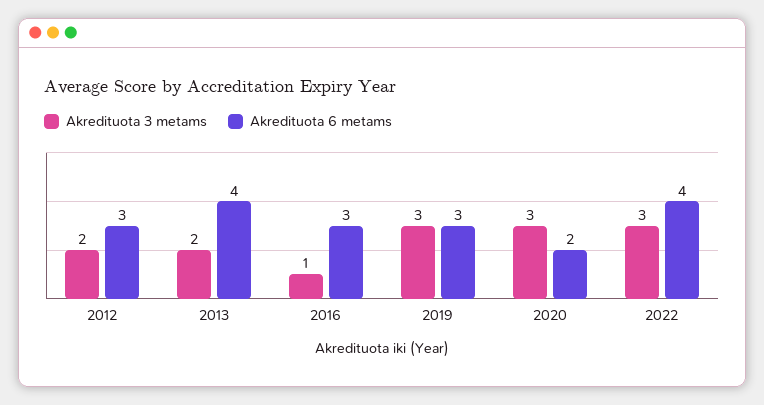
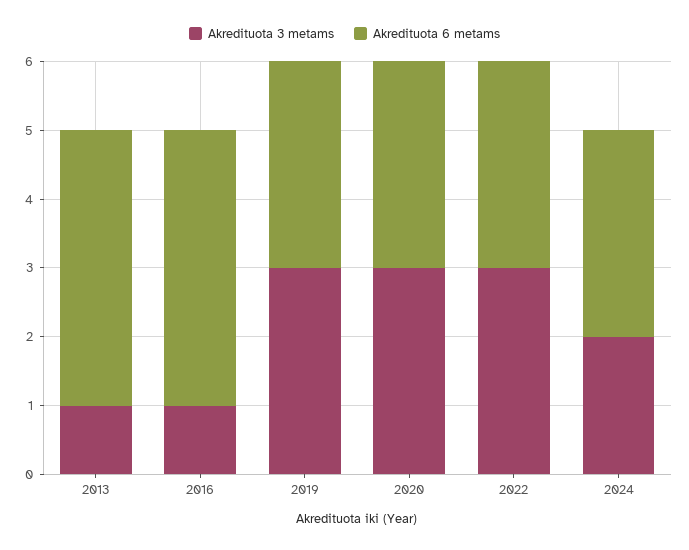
Akredituota 3 metams, 2012: 2 -> none
Akredituota 6 metams, 2012: 3 -> none
Akredituota 3 metams, 2013: 2 -> 1
Akredituota 6 metams, 2016: 3 -> 4
Akredituota 6 metams, 2020: 2 -> 3
Akredituota 6 metams, 2022: 4 -> 3
Akredituota 3 metams, 2024: none -> 2
Akredituota 6 metams, 2024: none -> 3

